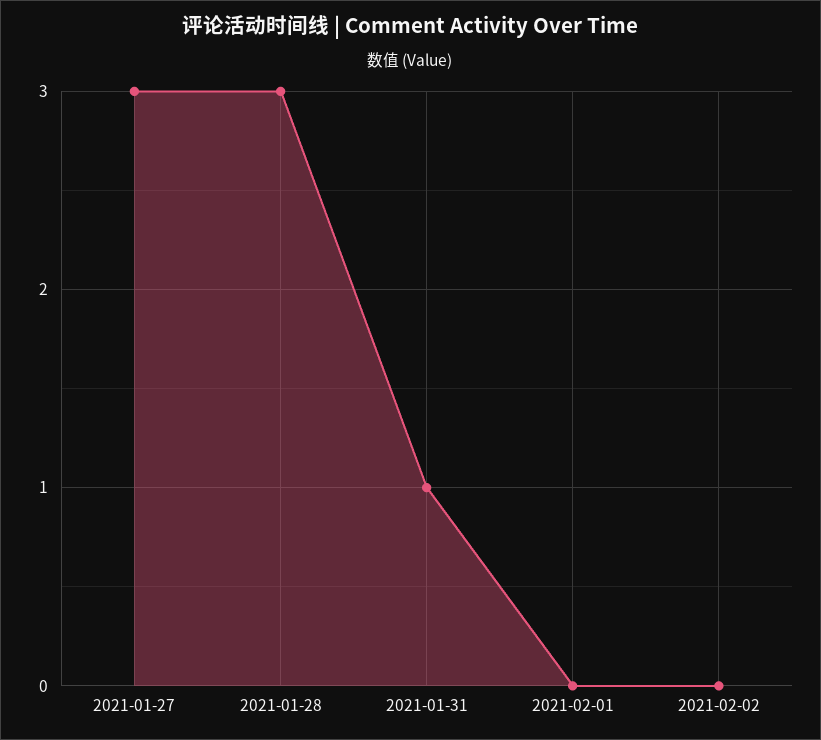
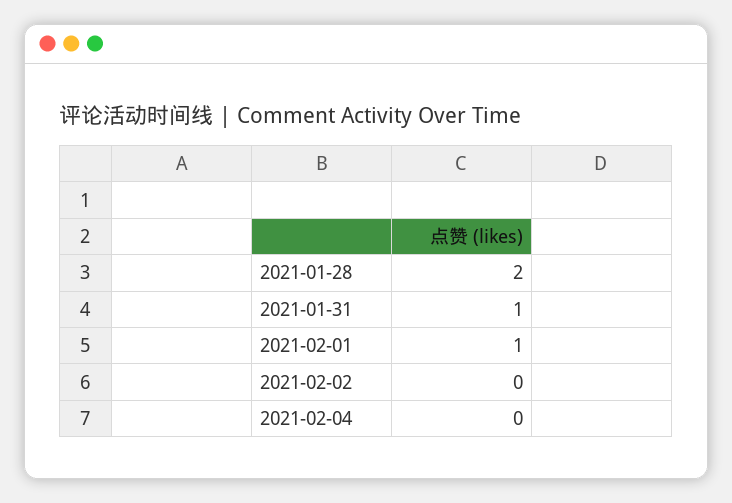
2021-01-27: 3 -> none
2021-01-28: 3 -> 2
2021-02-01: 0 -> 1
2021-02-04: none -> 0

